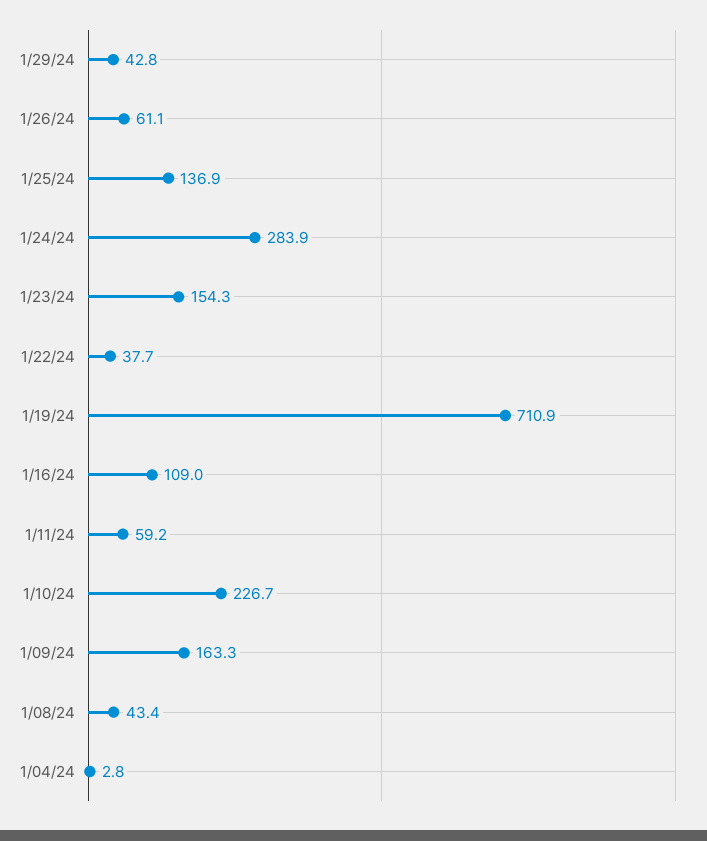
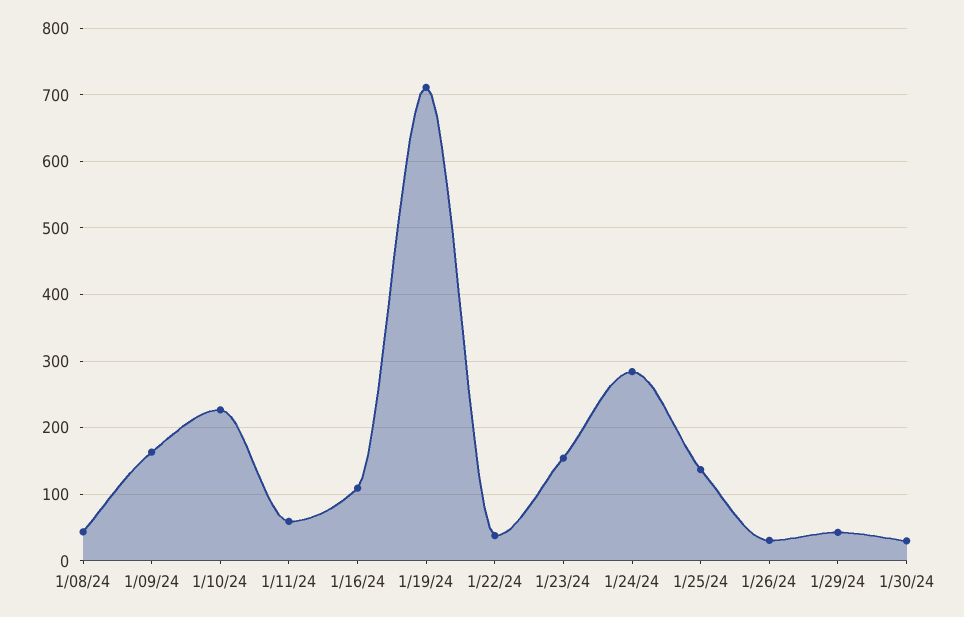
1/26/24: 61.1 -> 30
1/04/24: 2.8 -> none
1/30/24: none -> 30

